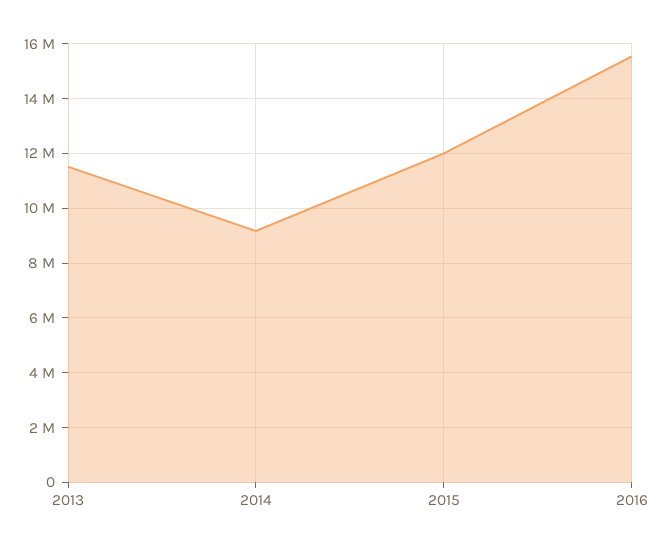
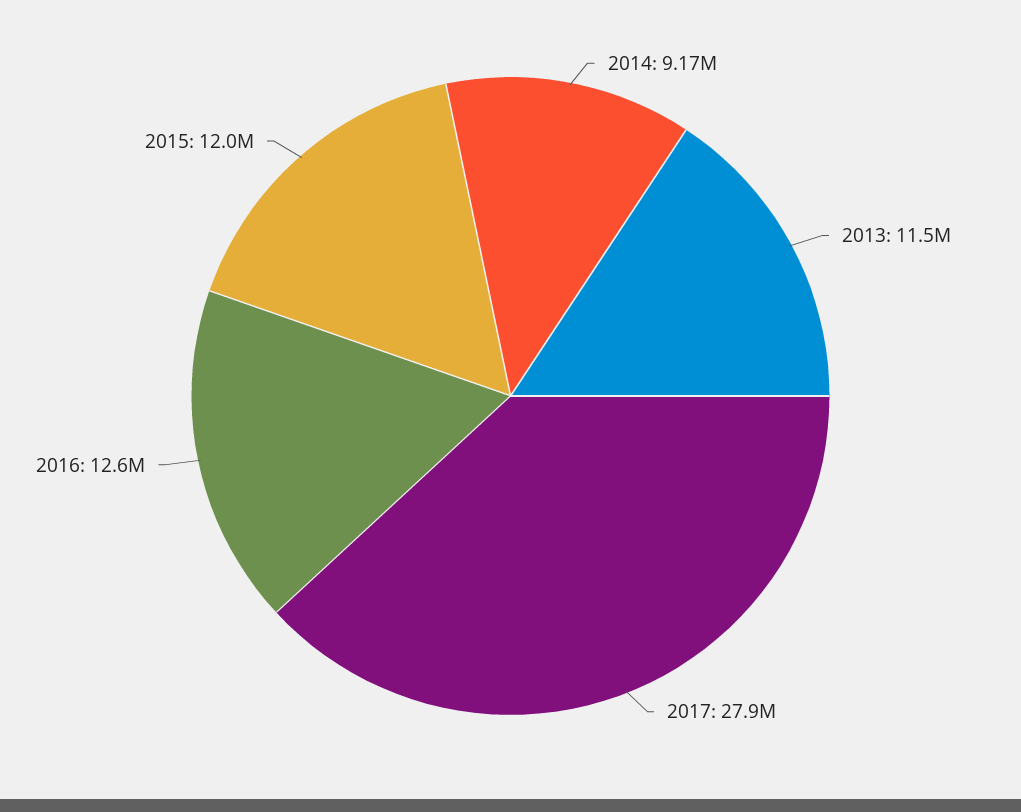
2016: 15500000 -> 12600000
2017: none -> 27900000

